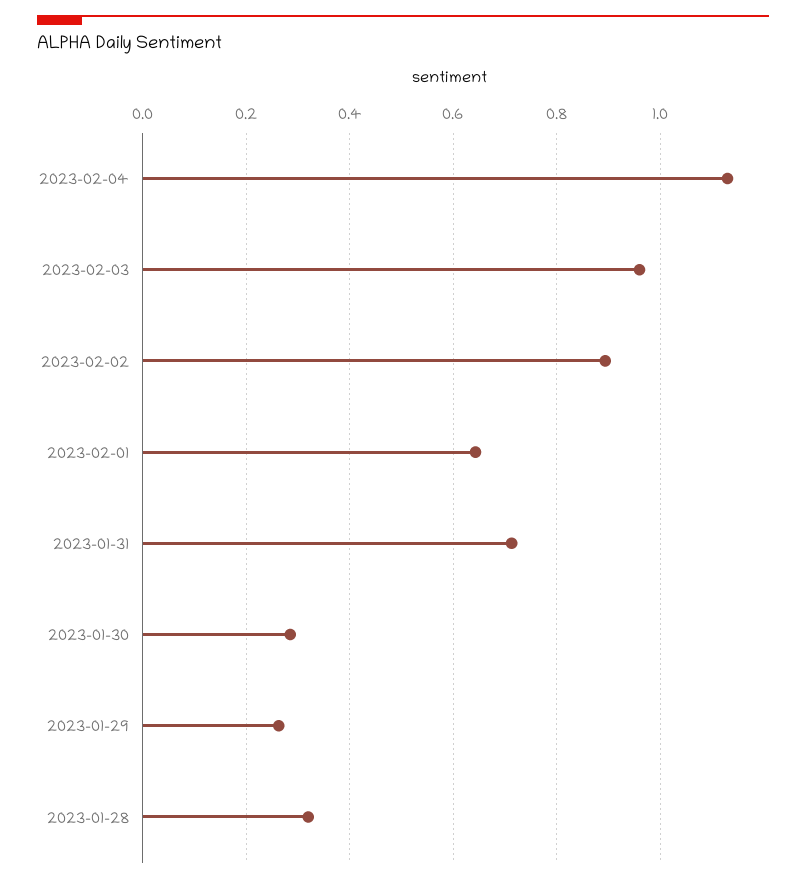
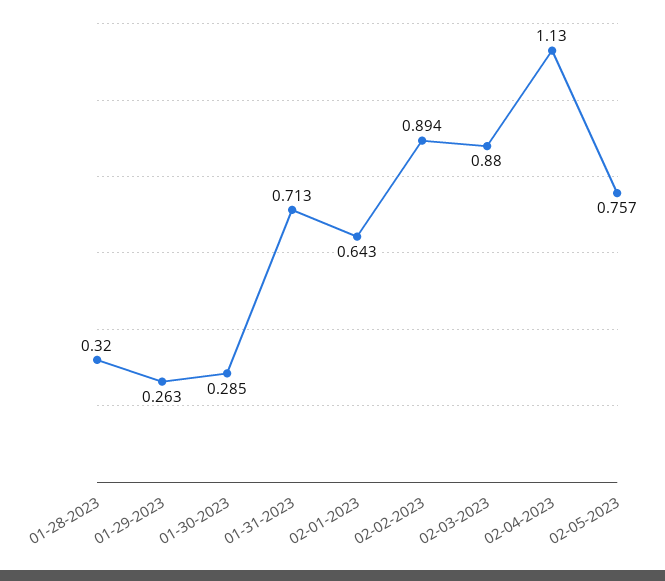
2023-02-03: 0.96 -> 0.88
02-05-2023: none -> 0.757

